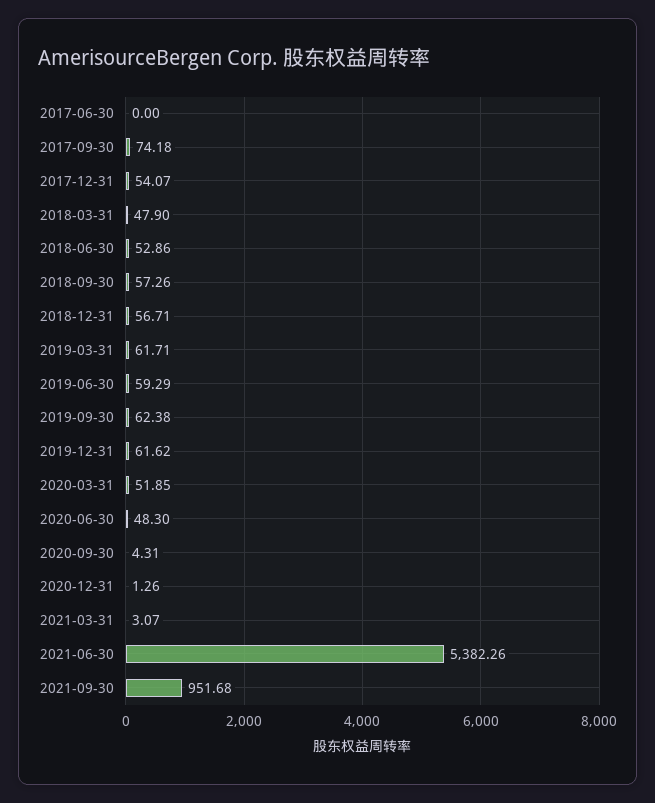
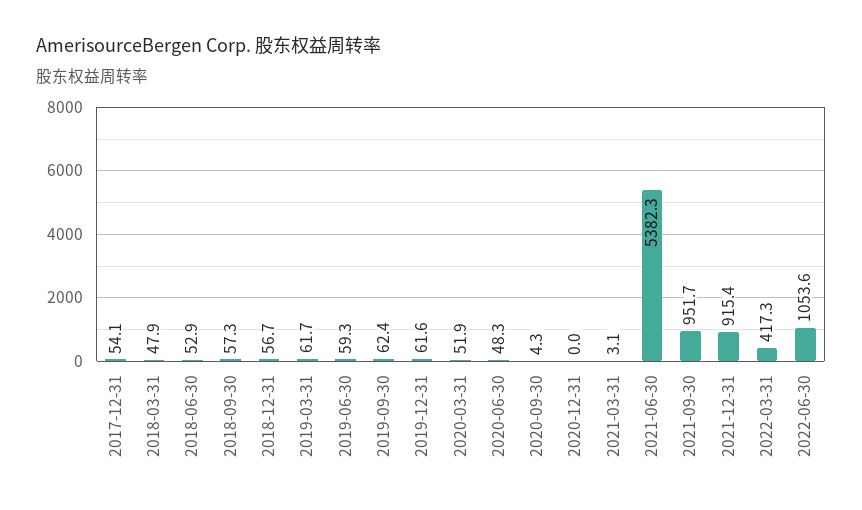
2017-06-30: 0 -> none
2017-09-30: 74.18 -> none
2020-12-31: 1.26 -> 0
2021-12-31: none -> 915.4
2022-03-31: none -> 417.3
2022-06-30: none -> 1053.6

